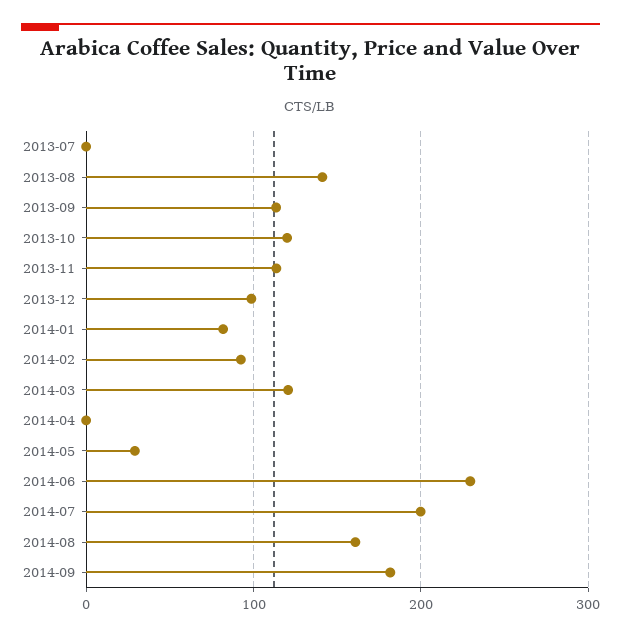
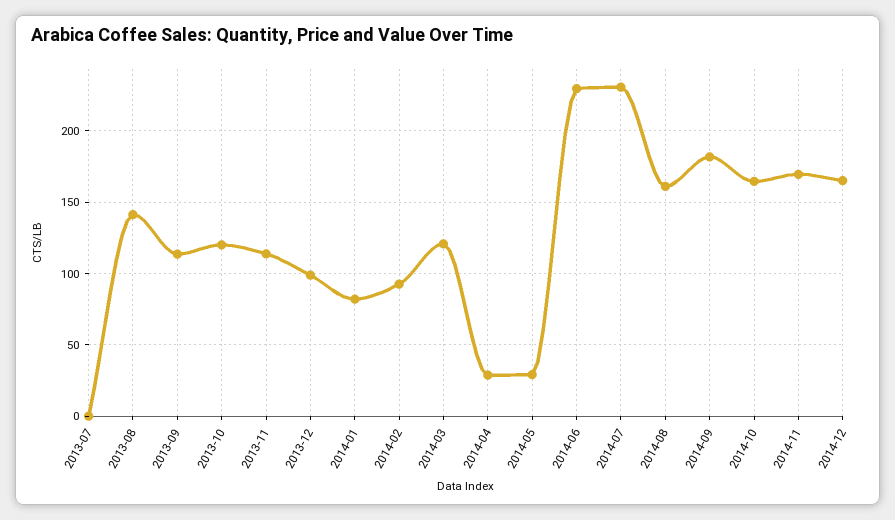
2014-04: 0 -> 30
2014-07: 200 -> 230
2014-10: none -> 165
2014-11: none -> 170
2014-12: none -> 165

